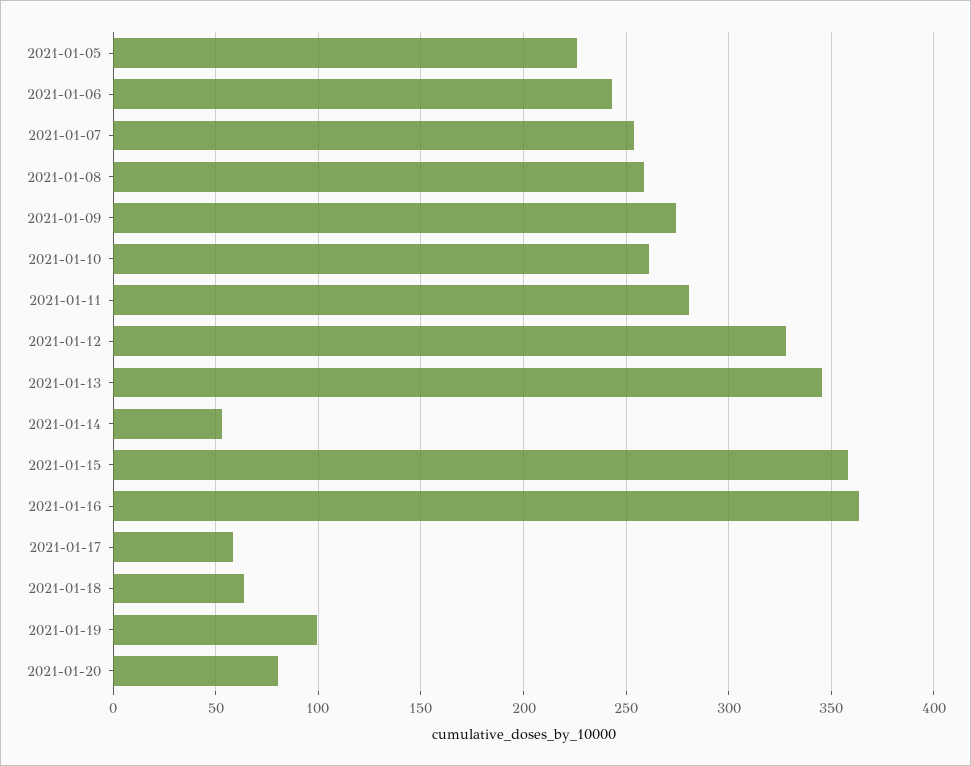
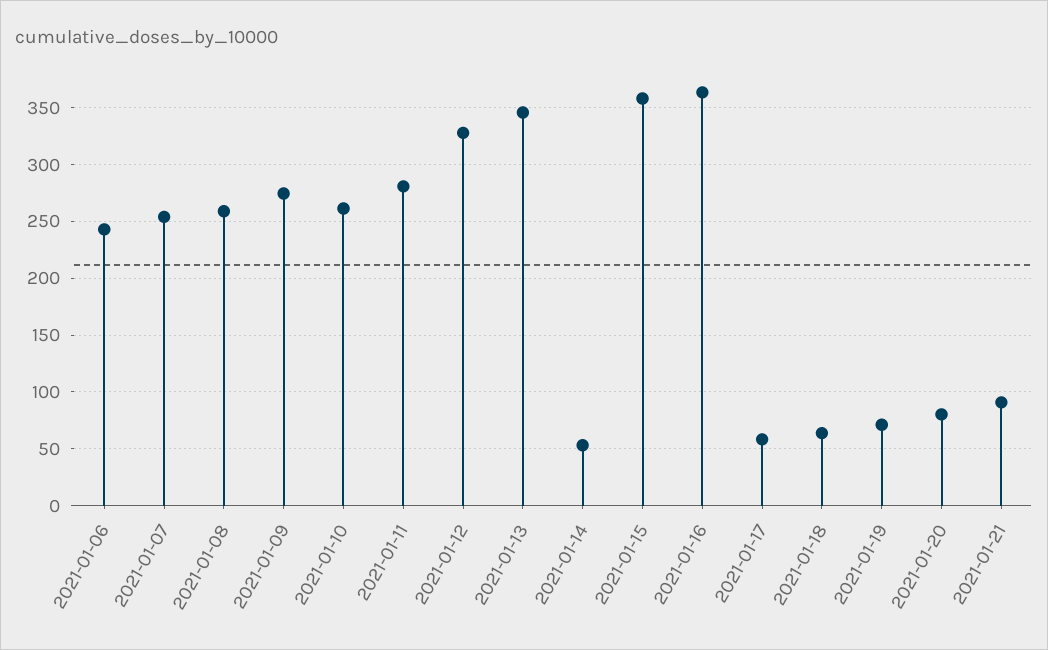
2021-01-05: 225 -> none
2021-01-19: 100 -> 70
2021-01-21: none -> 90

